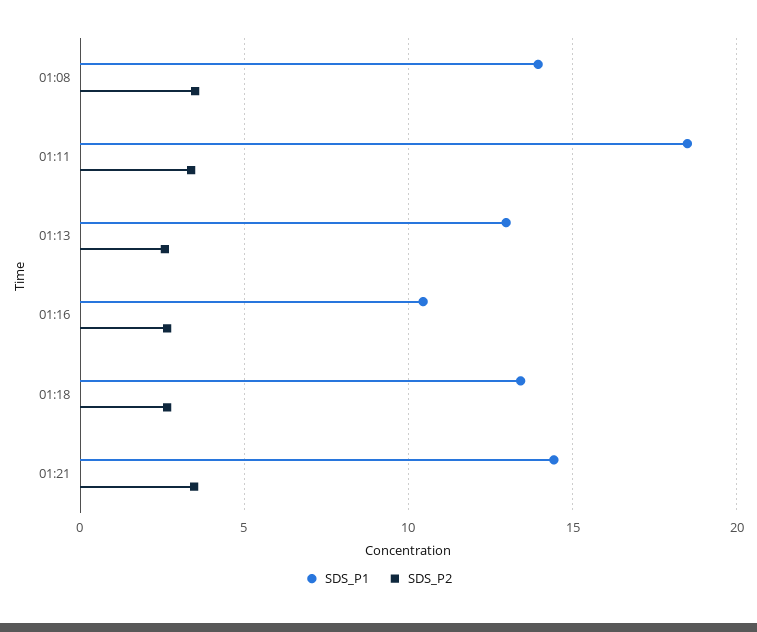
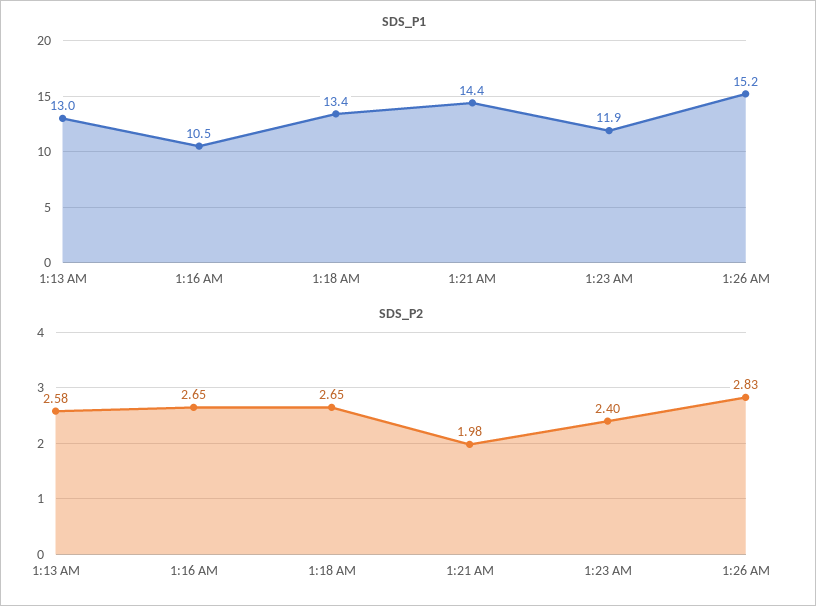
SDS_P1, 01:08: 14 -> none
SDS_P2, 01:08: 3.5 -> none
SDS_P1, 01:11: 18.5 -> none
SDS_P2, 01:11: 3.5 -> none
SDS_P2, 01:21: 3.5 -> 1.98
SDS_P1, 1:23 AM: none -> 11.9
SDS_P1, 1:26 AM: none -> 15.2
SDS_P2, 1:23 AM: none -> 2.4
SDS_P2, 1:26 AM: none -> 2.83

